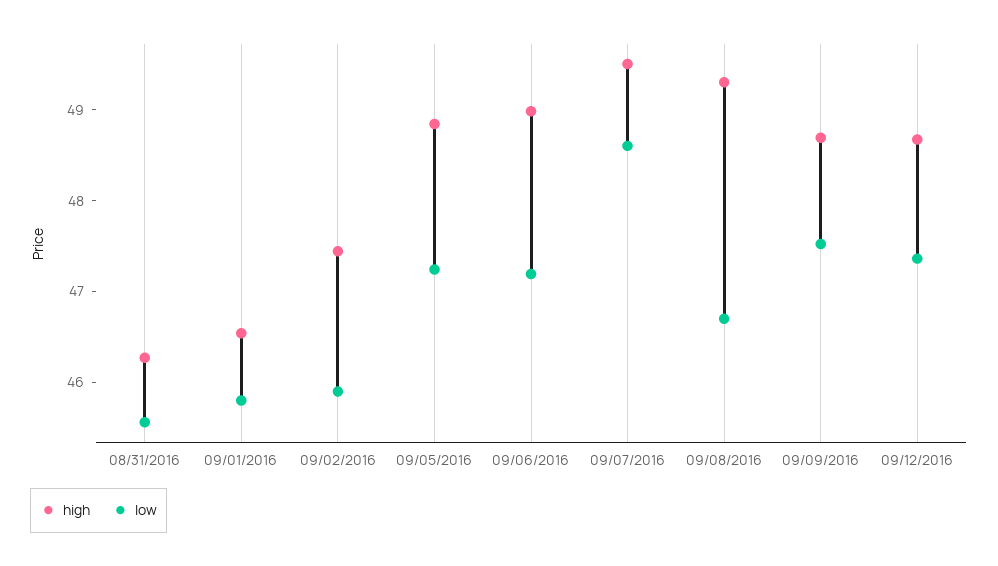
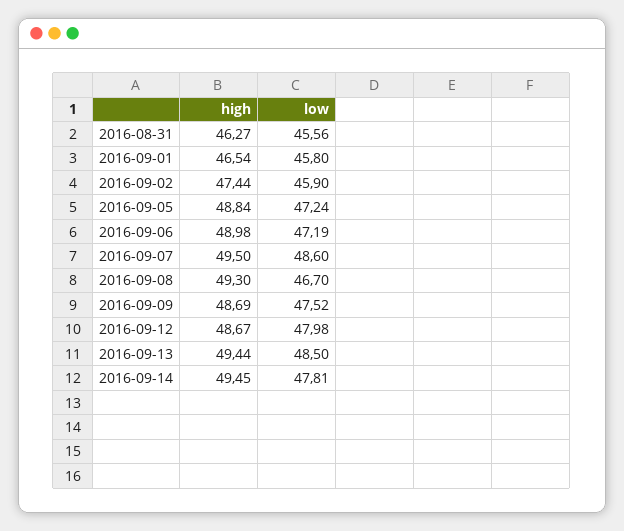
low, 09/12/2016: 47.4 -> 47.98
high, 2016-09-13: none -> 49.44
low, 2016-09-13: none -> 48.5
high, 2016-09-14: none -> 49.45
low, 2016-09-14: none -> 47.81

